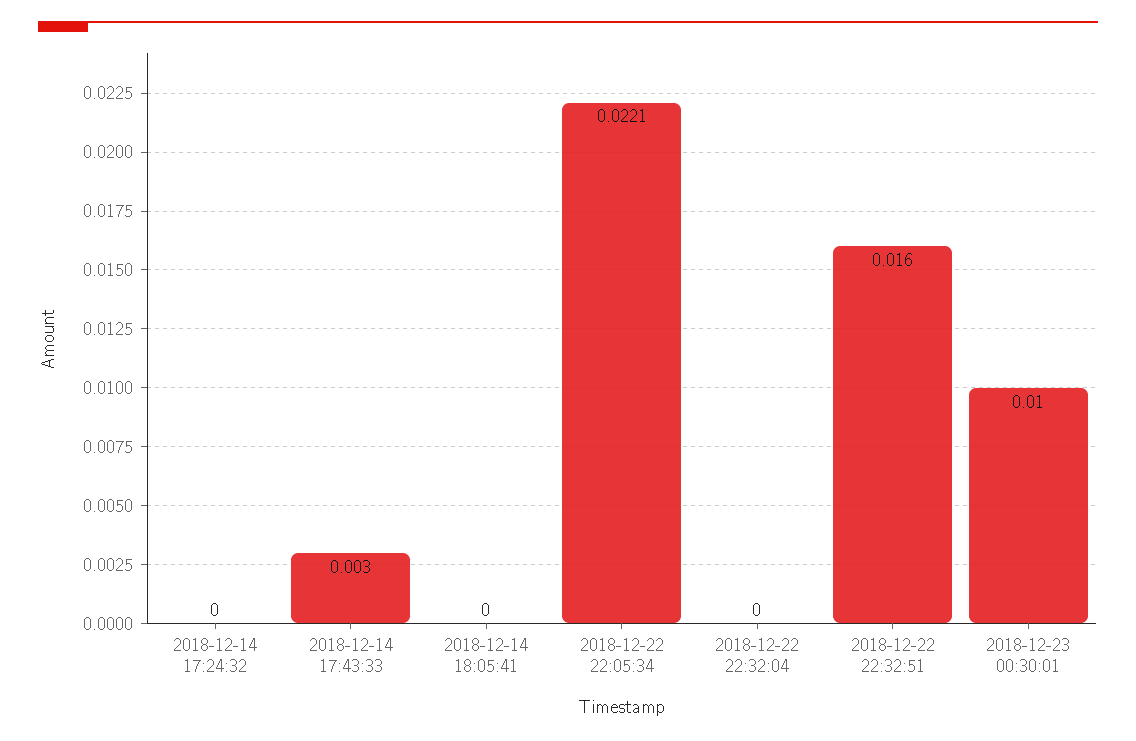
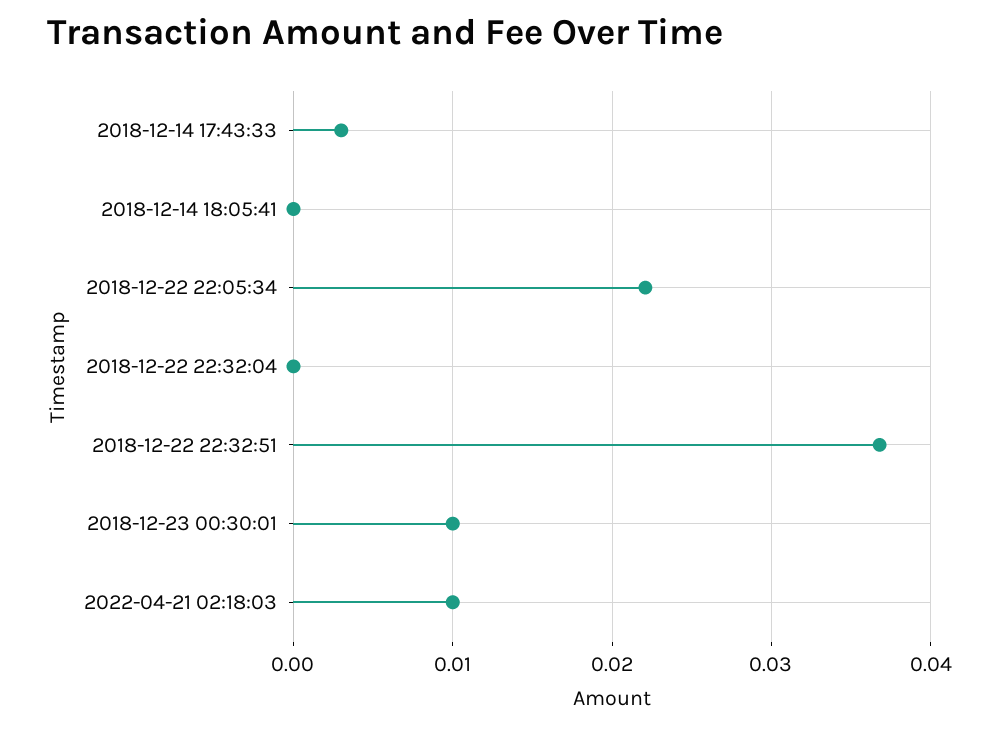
2018-12-14 17:24:32: 0 -> none
2018-12-22 22:32:51: 0.016 -> 0.037
2022-04-21 02:18:03: none -> 0.01

